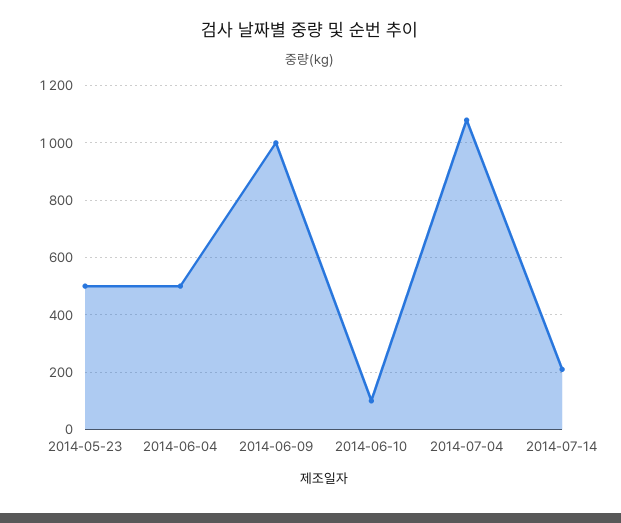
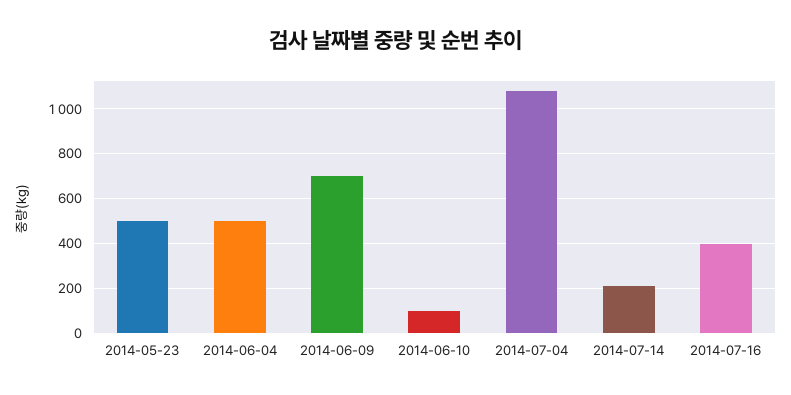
2014-06-09: 1000 -> 700
2014-07-16: none -> 400

